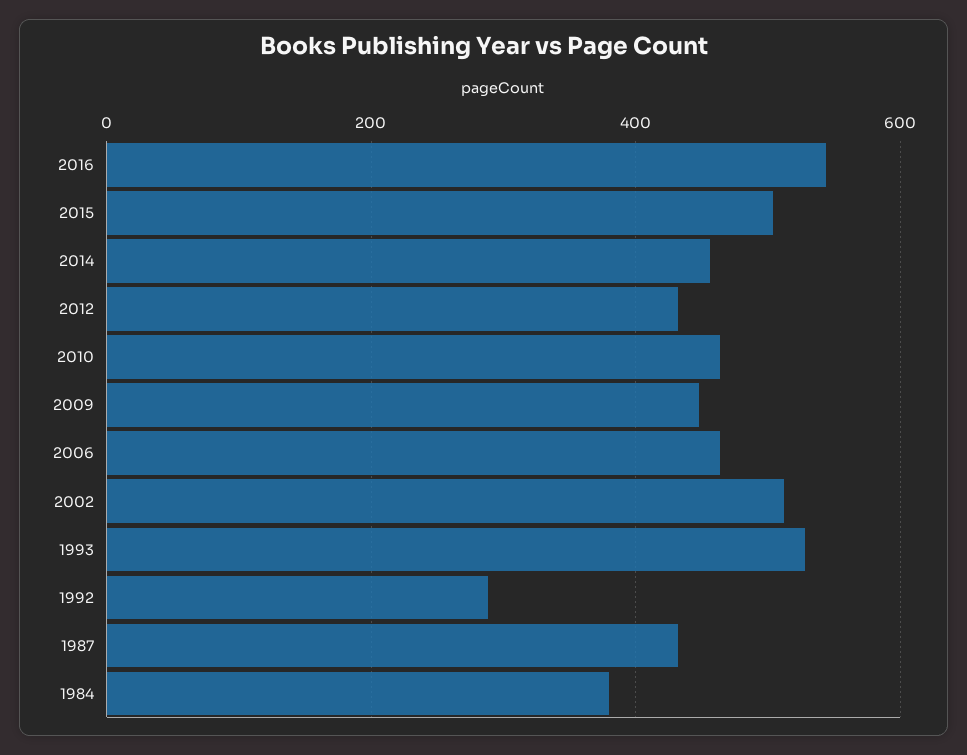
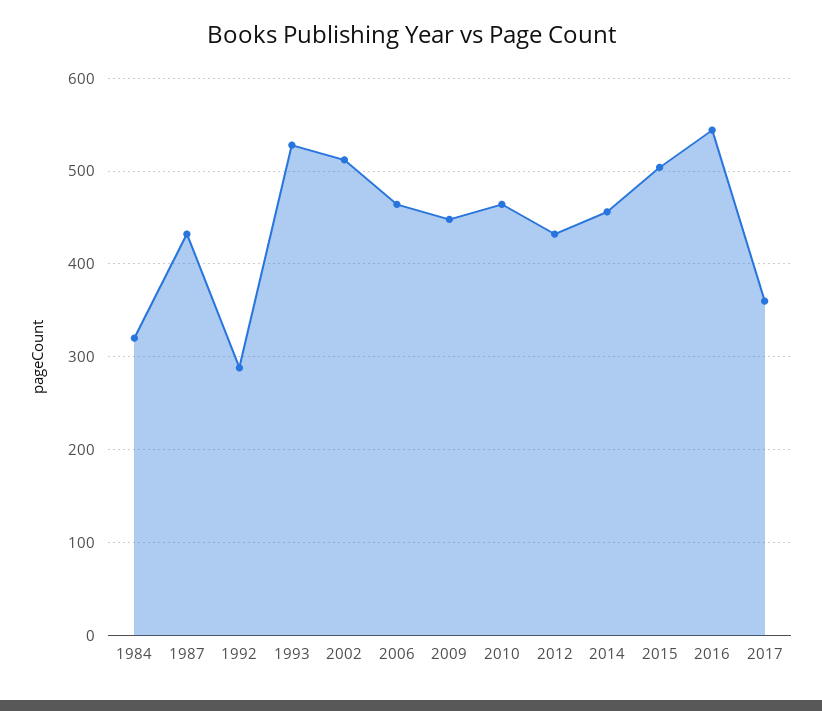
1984: 380 -> 320
2017: none -> 360

